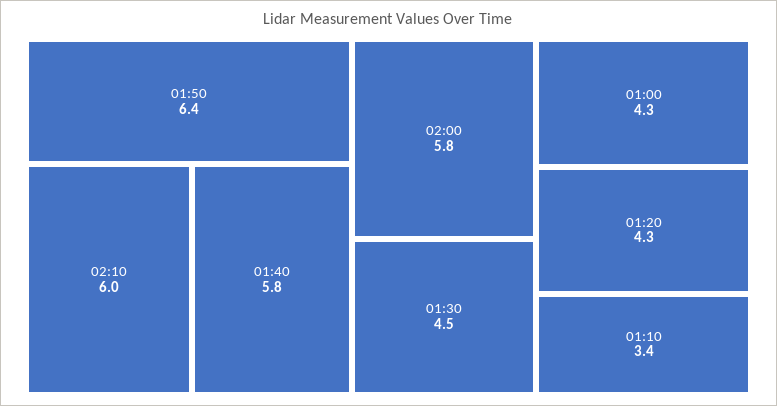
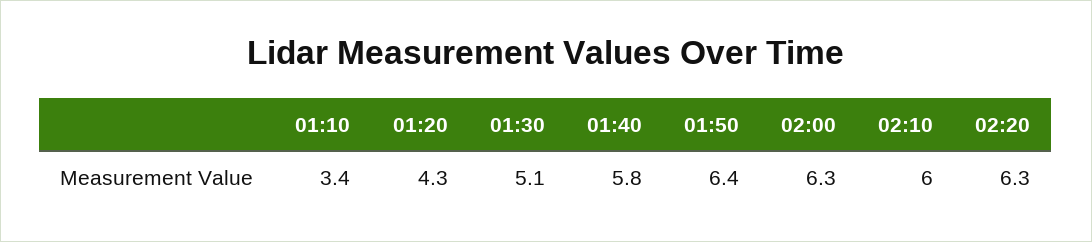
02:00: 5.8 -> 6.3
01:30: 4.5 -> 5.1
01:00: 4.3 -> none
02:20: none -> 6.3

